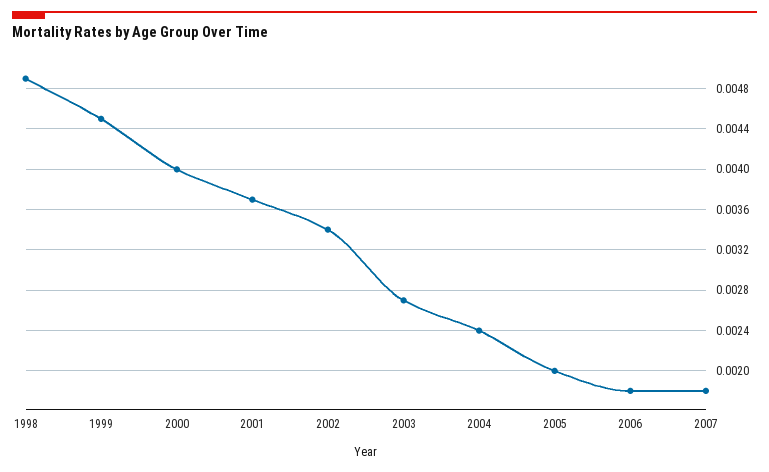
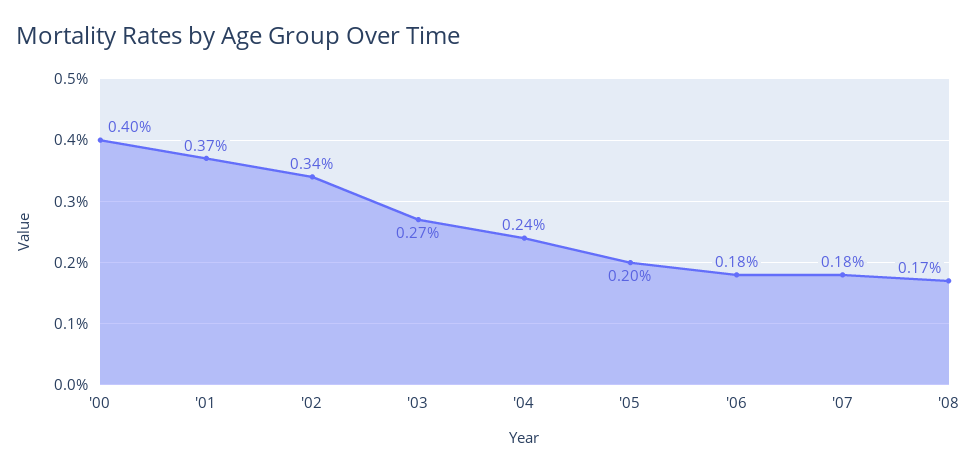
1998: 0.0049 -> none
1999: 0.0045 -> none
'08: none -> 0.0017

